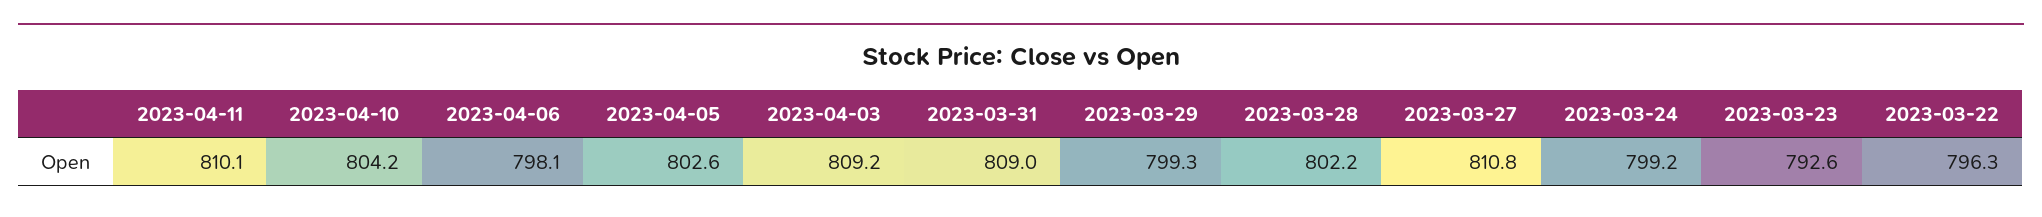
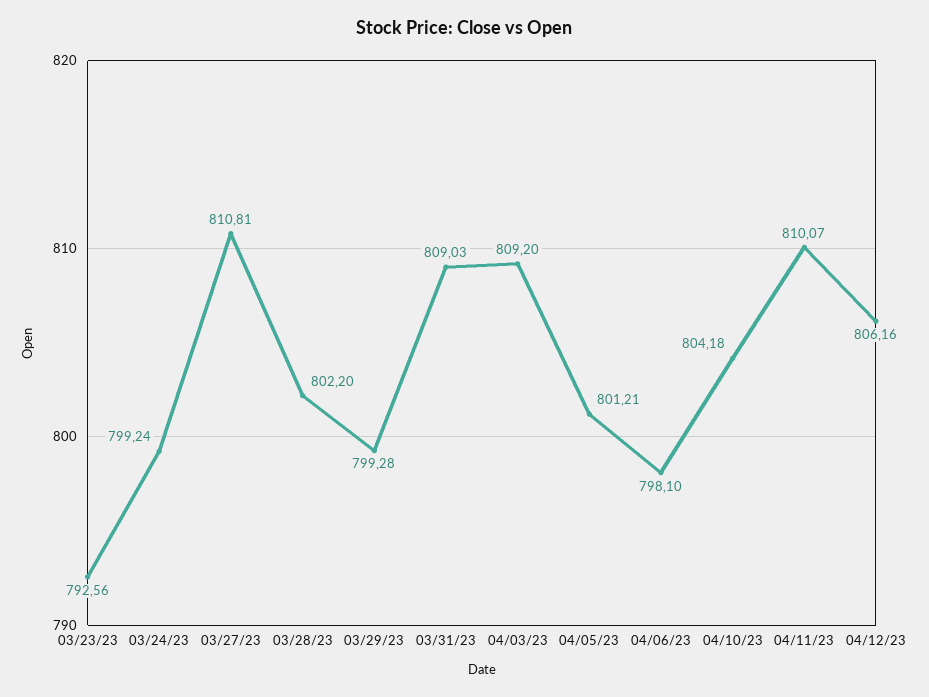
2023-04-05: 802.6 -> 801.21
2023-03-22: 796.3 -> none
04/12/23: none -> 806.16

